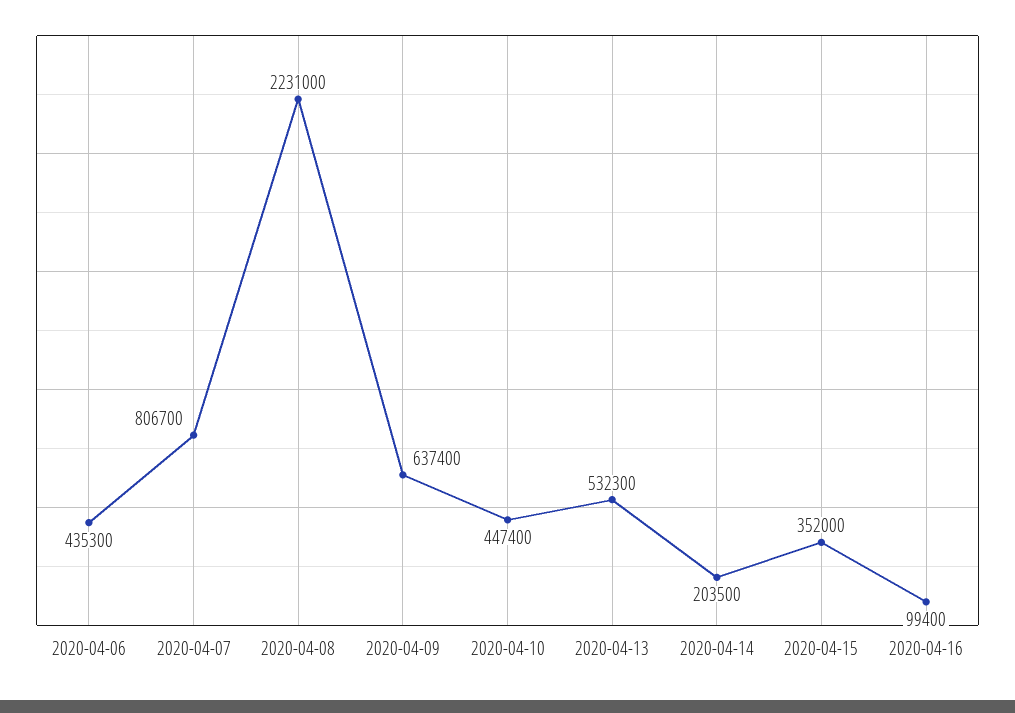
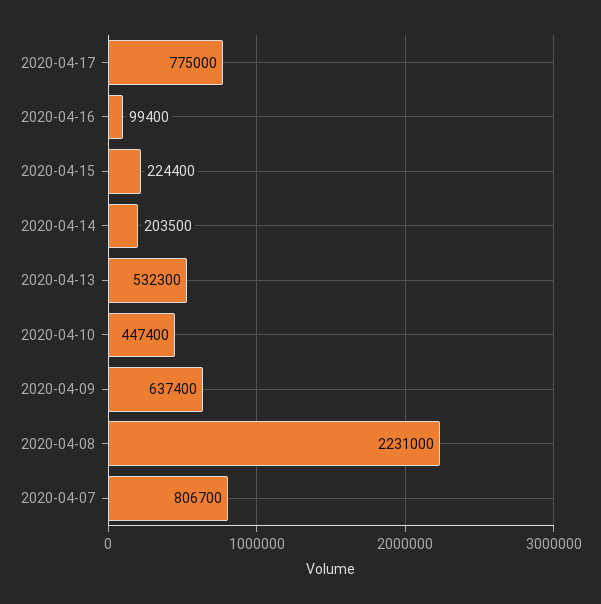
2020-04-06: 435300 -> none
2020-04-15: 352000 -> 224400
2020-04-17: none -> 775000

